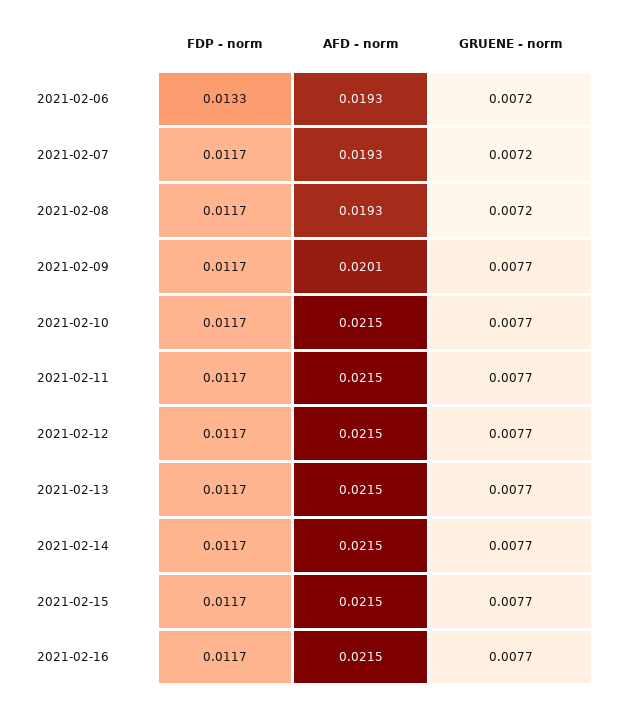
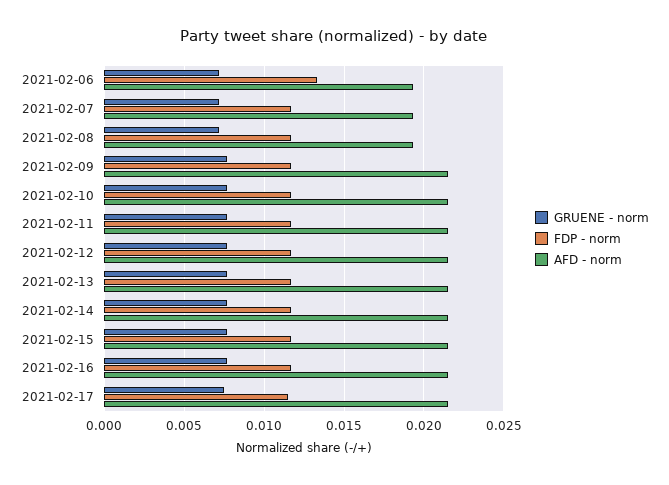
AFD - norm, 2021-02-09: 0.0201 -> 0.0215
GRUENE - norm, 2021-02-17: none -> 0.0075
FDP - norm, 2021-02-17: none -> 0.0115
AFD - norm, 2021-02-17: none -> 0.0215

